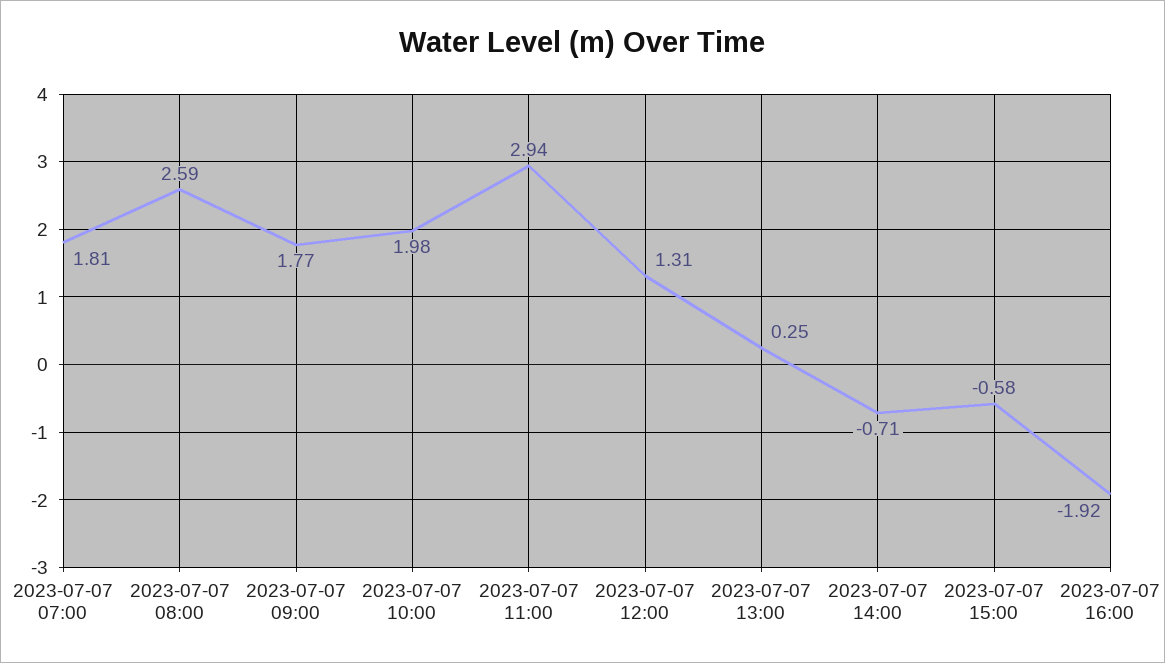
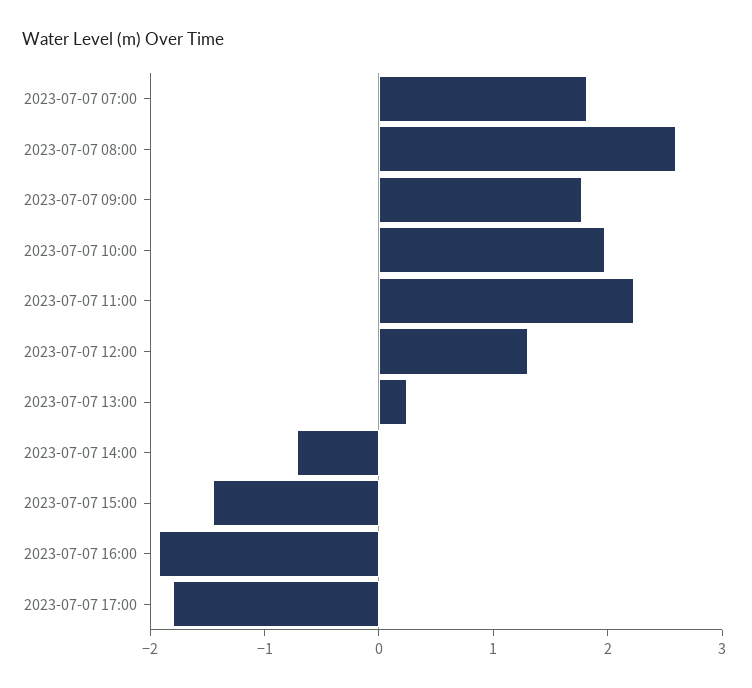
2023-07-07 11:00: 2.94 -> 2.2
2023-07-07 15:00: -0.58 -> -1.4
2023-07-07 17:00: none -> -1.8

